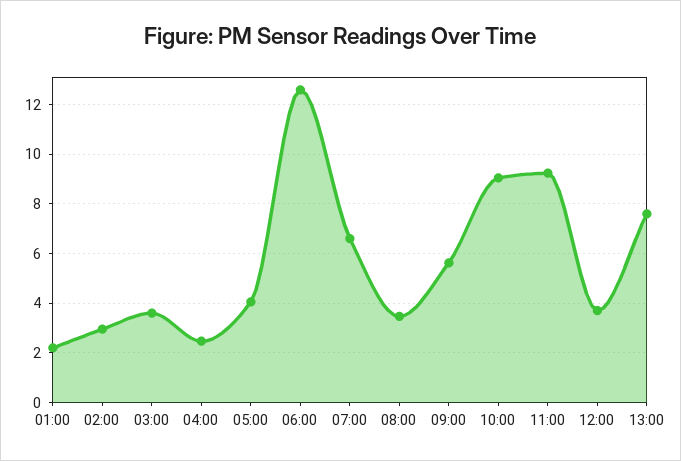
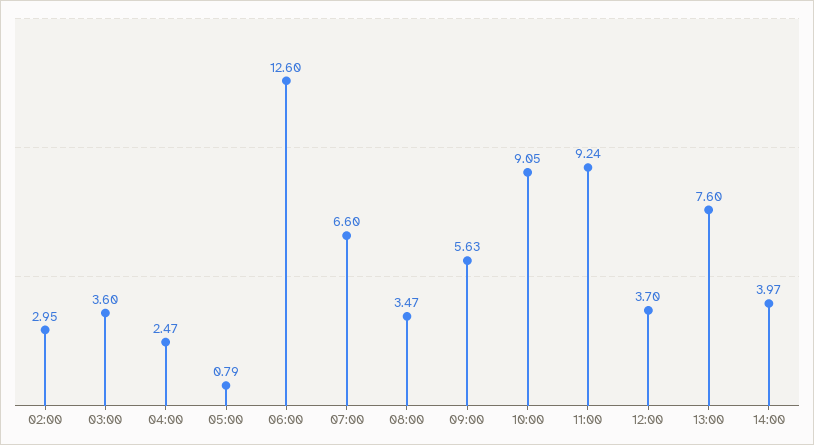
01:00: 2.25 -> none
05:00: 4 -> 0.79
14:00: none -> 3.97

